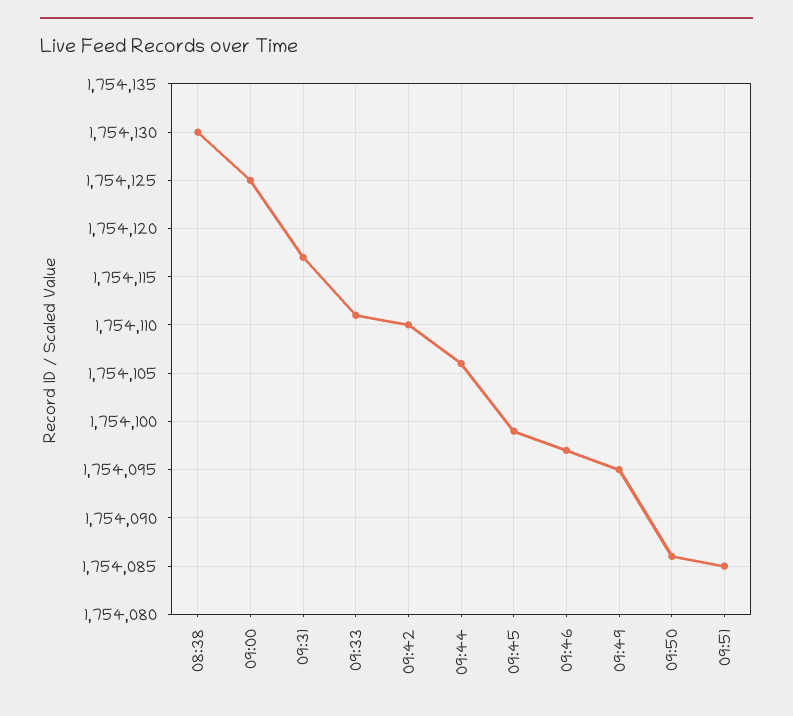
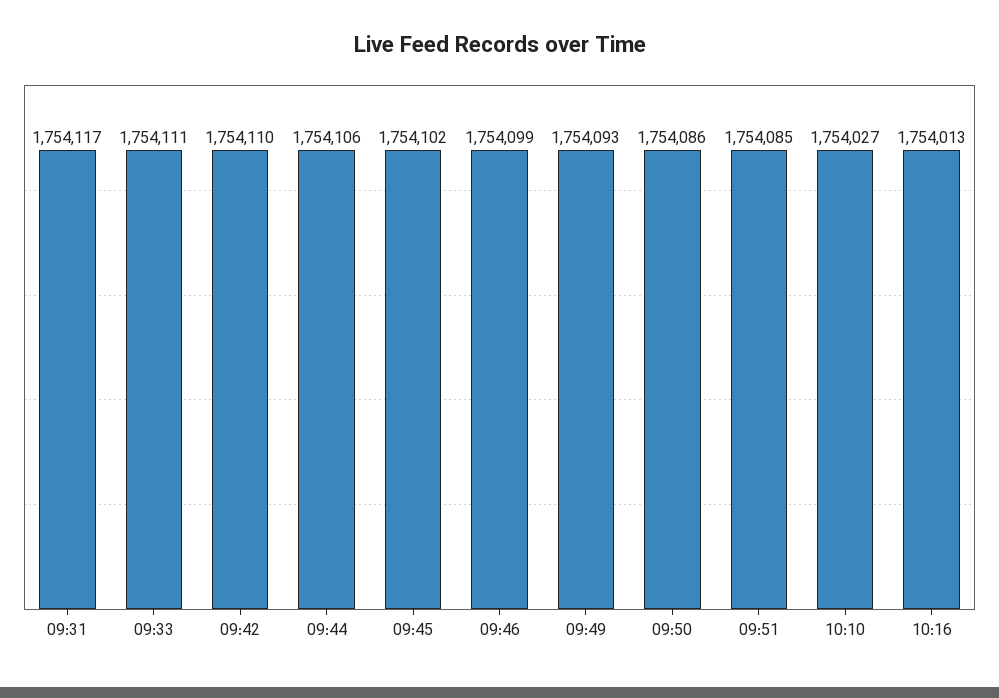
08:38: 1754130 -> none
09:00: 1754125 -> none
09:45: 1754099 -> 1754102
09:46: 1754097 -> 1754099
09:49: 1754095 -> 1754093
10:10: none -> 1754027
10:16: none -> 1754013

